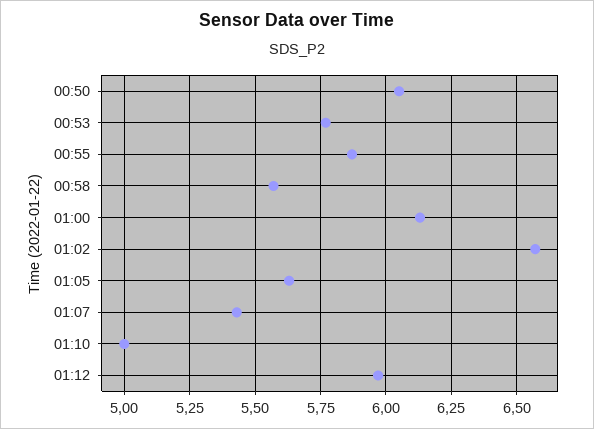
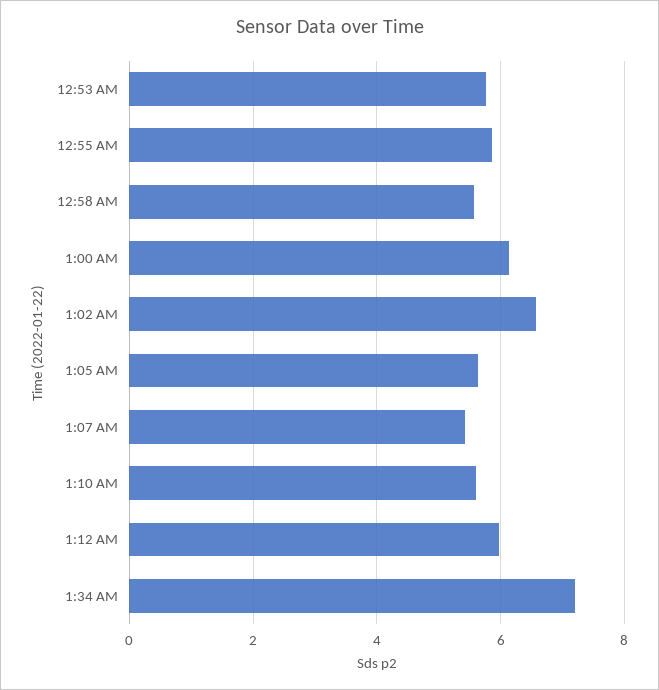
00:50: 6.05 -> none
01:10: 5 -> 5.6
1:34 AM: none -> 7.2

